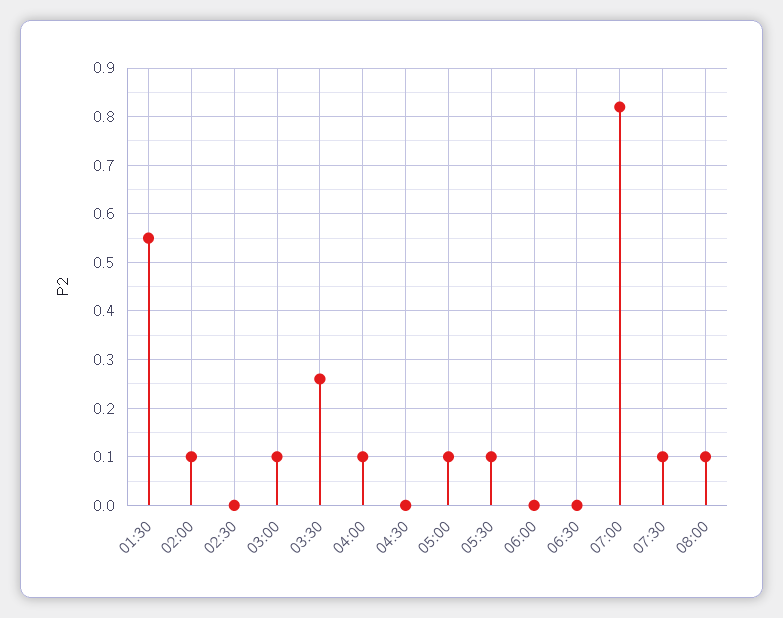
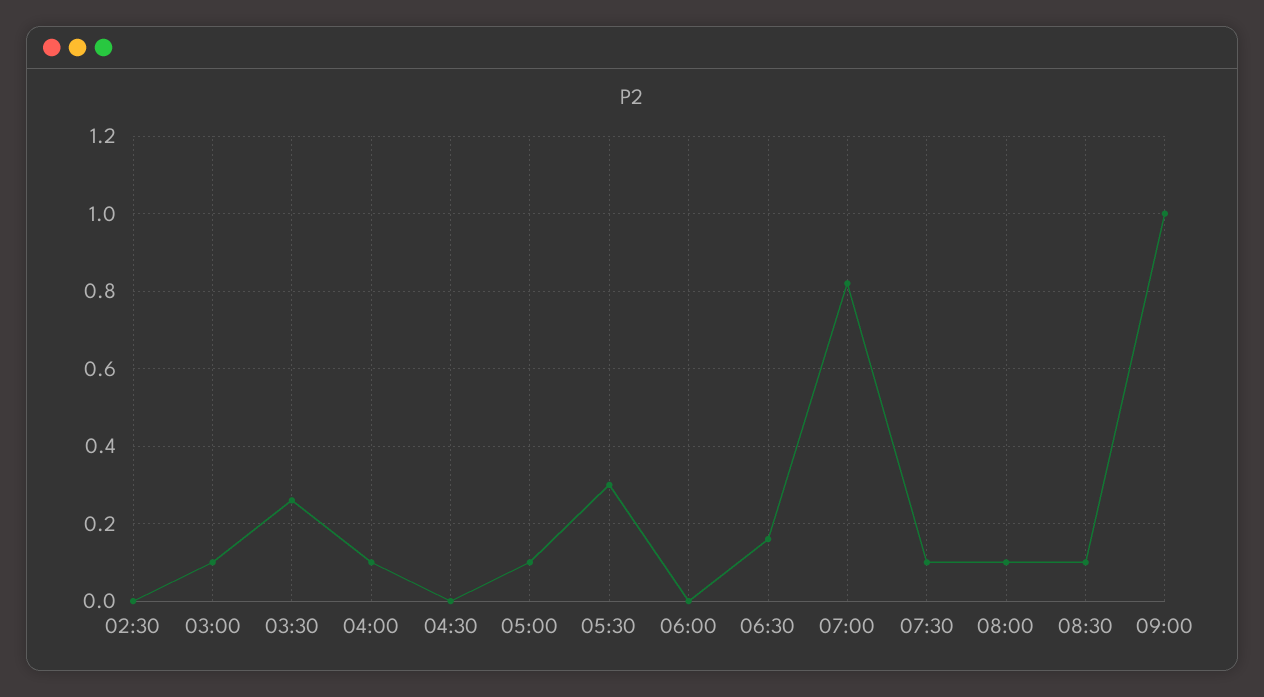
01:30: 0.55 -> none
02:00: 0.1 -> none
05:30: 0.1 -> 0.3
06:30: 0 -> 0.15
08:30: none -> 0.1
09:00: none -> 1

